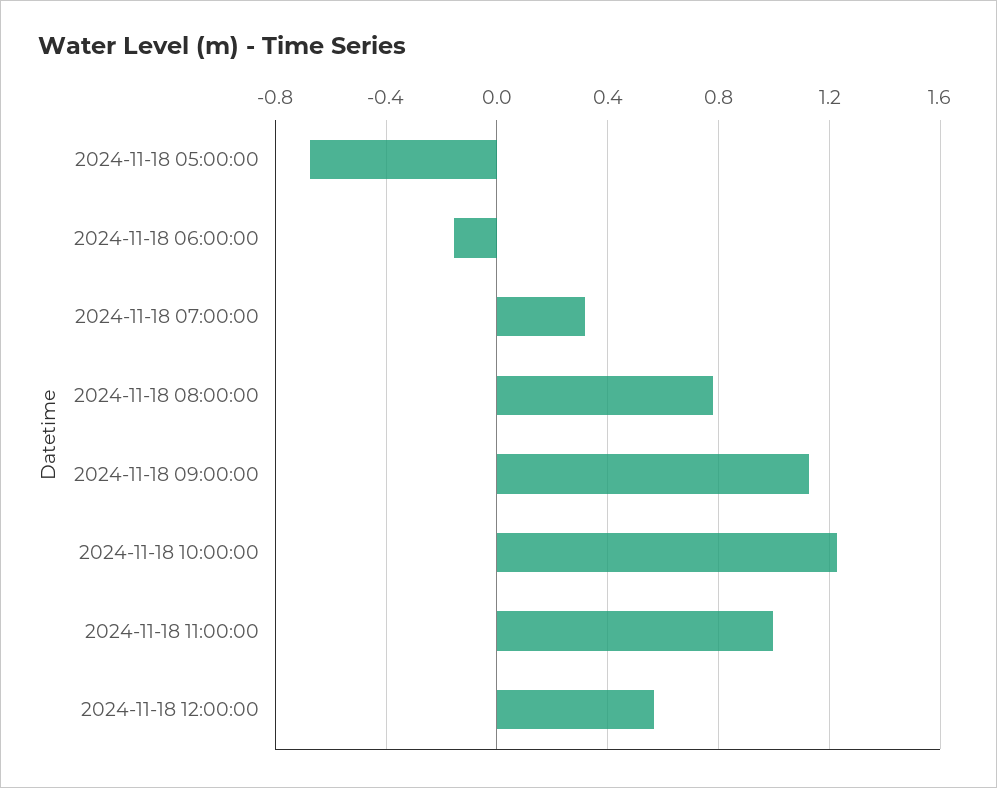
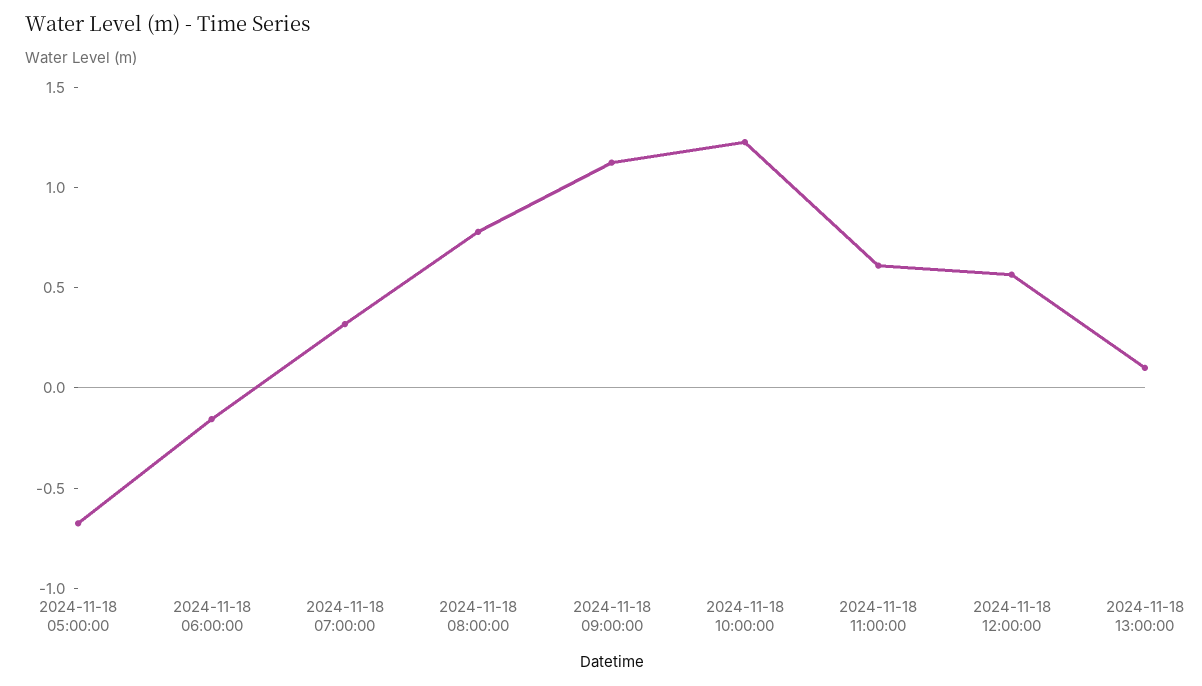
2024-11-18 11:00:00: 1 -> 0.6
2024-11-18 13:00:00: none -> 0.1

